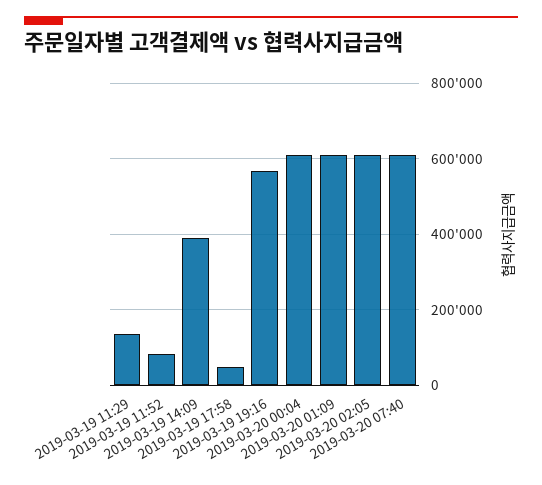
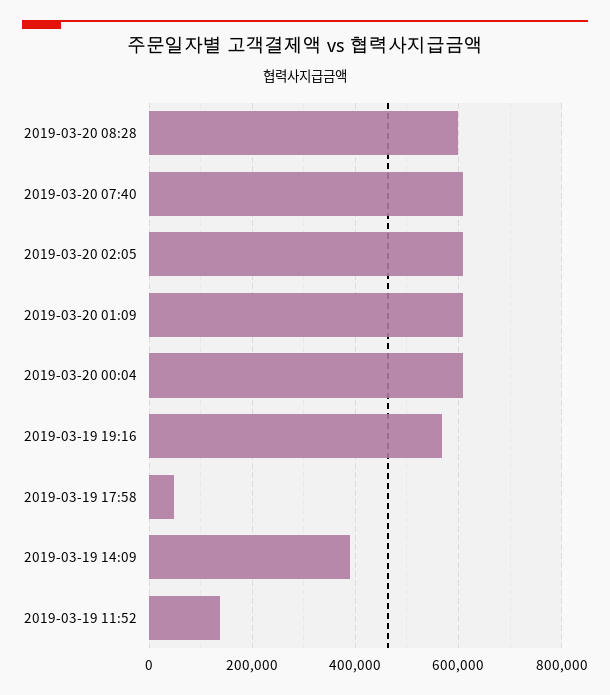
2019-03-19 11:29: 140000 -> none
2019-03-19 11:52: 80000 -> 140000
2019-03-20 08:28: none -> 600000

